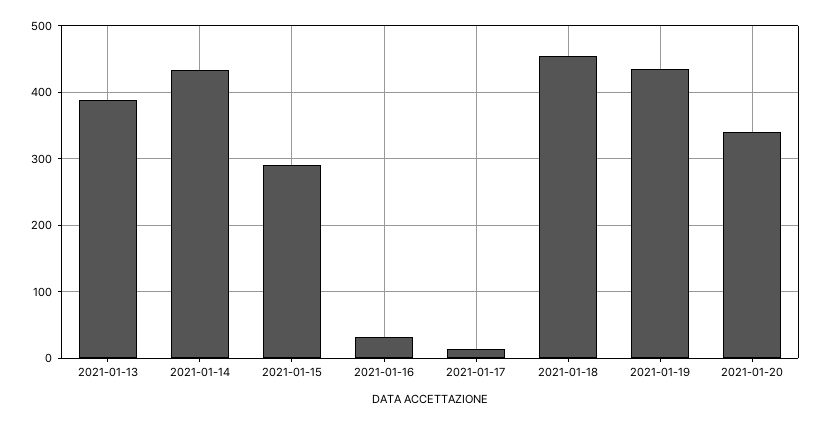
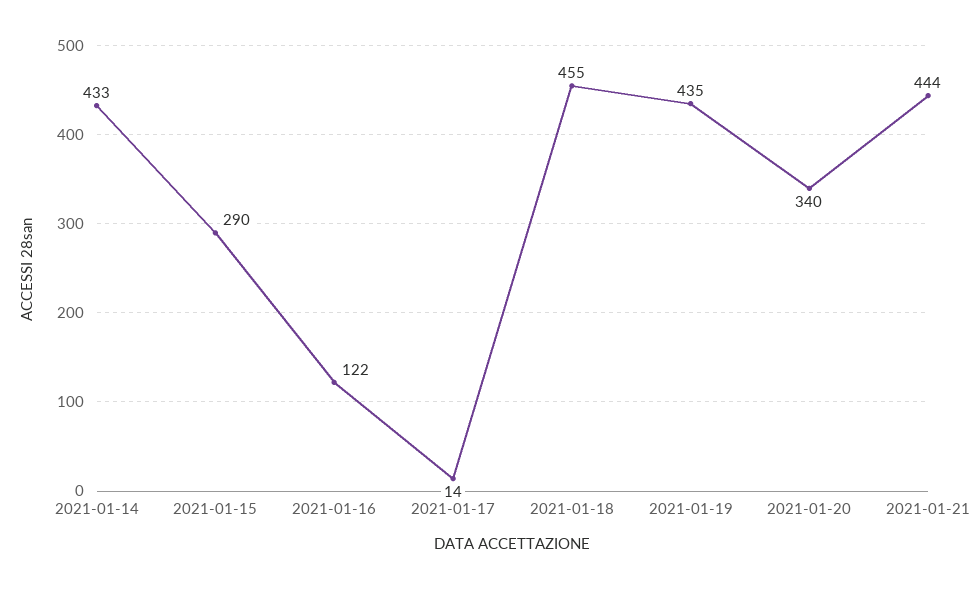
2021-01-13: 390 -> none
2021-01-16: 30 -> 122
2021-01-21: none -> 444

